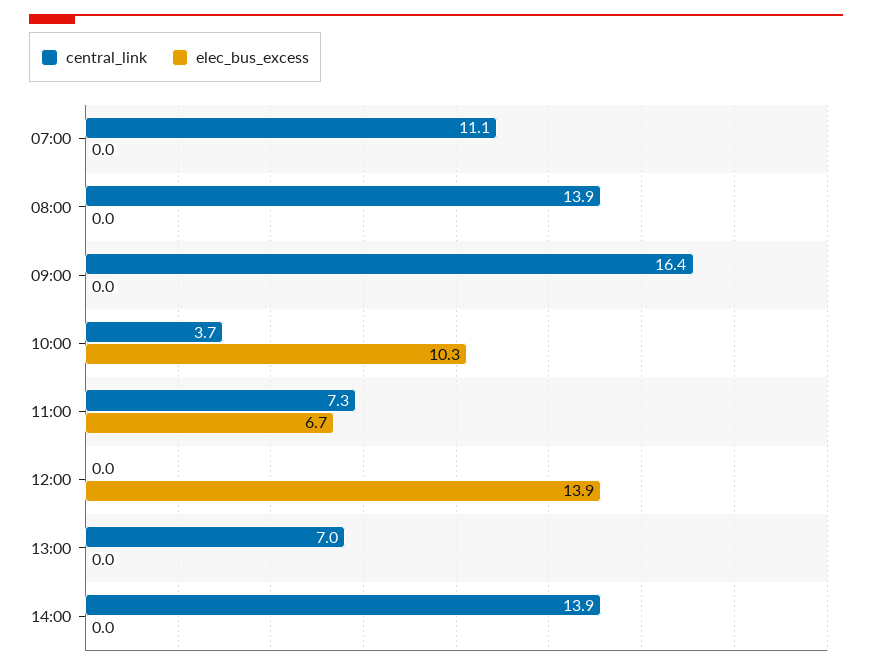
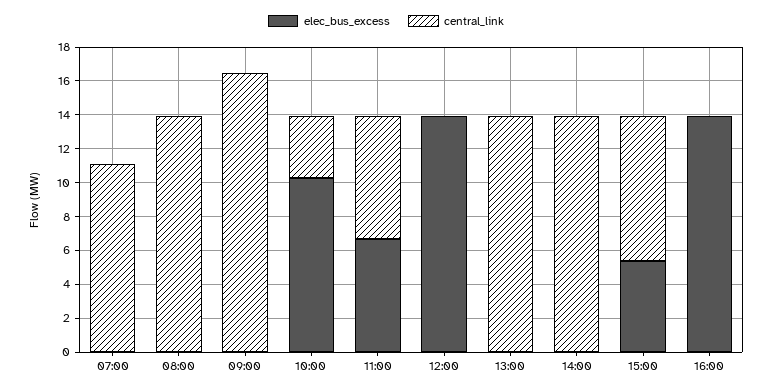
central_link, 13:00: 7 -> 14
elec_bus_excess, 15:00: none -> 5.5
central_link, 15:00: none -> 8.5
elec_bus_excess, 16:00: none -> 14
central_link, 16:00: none -> 0

